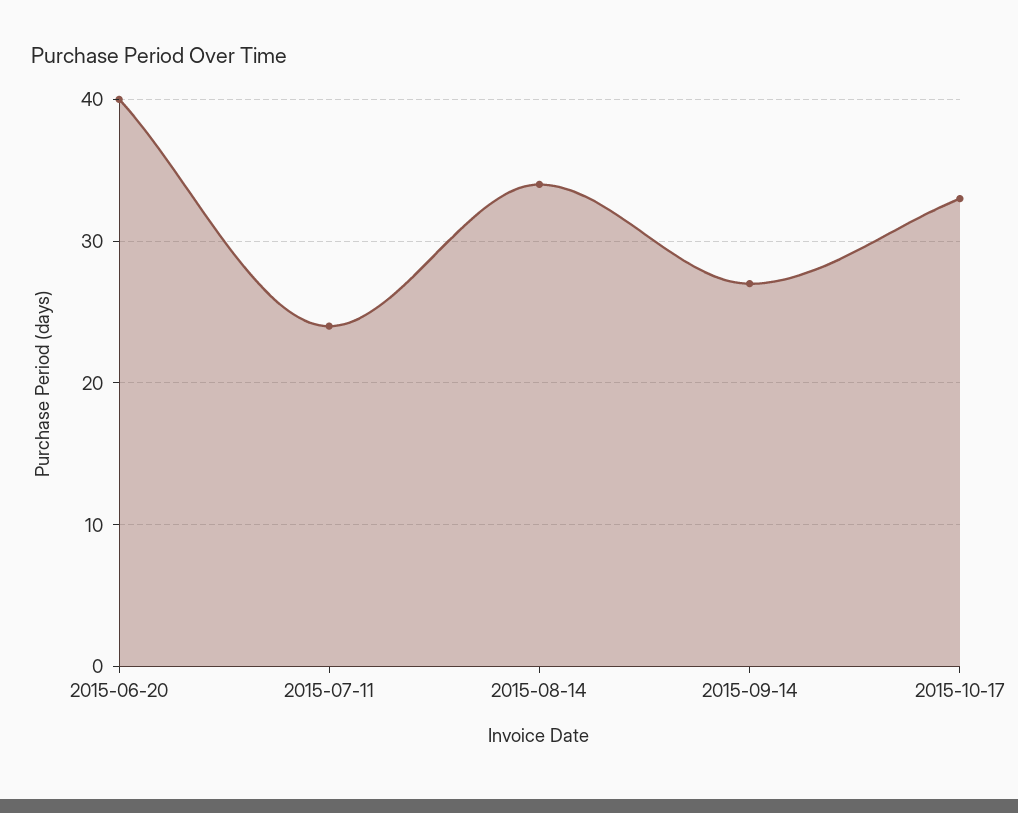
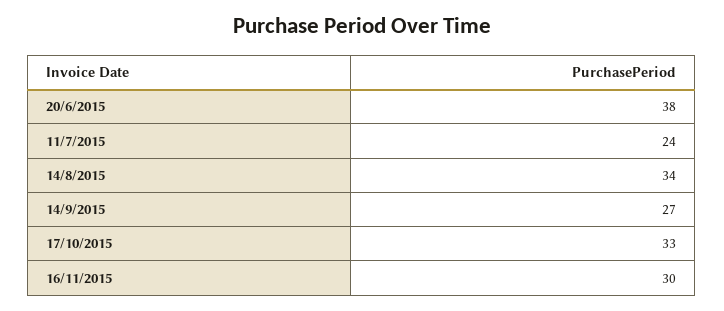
2015-06-20: 40 -> 38
16/11/2015: none -> 30

